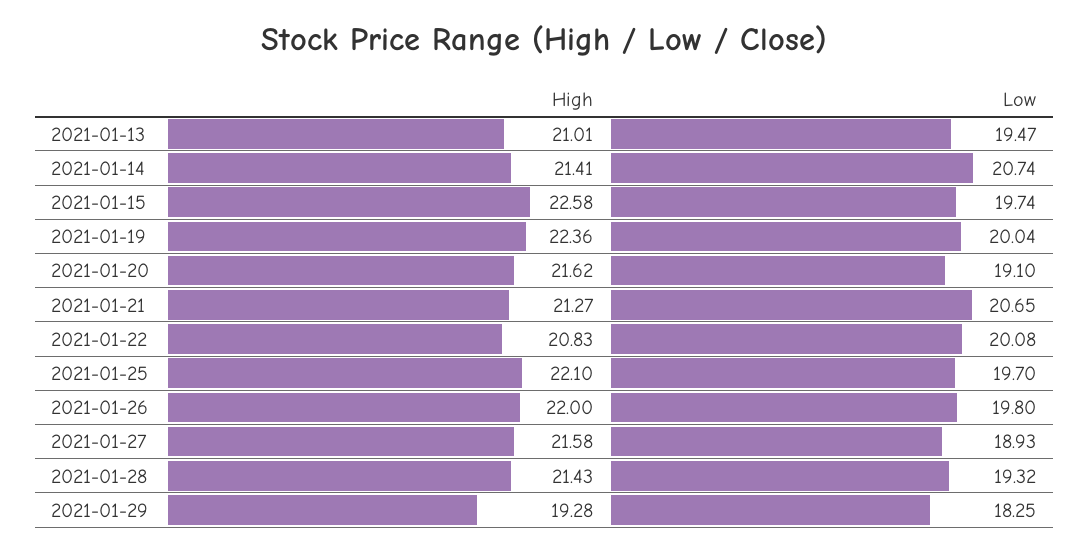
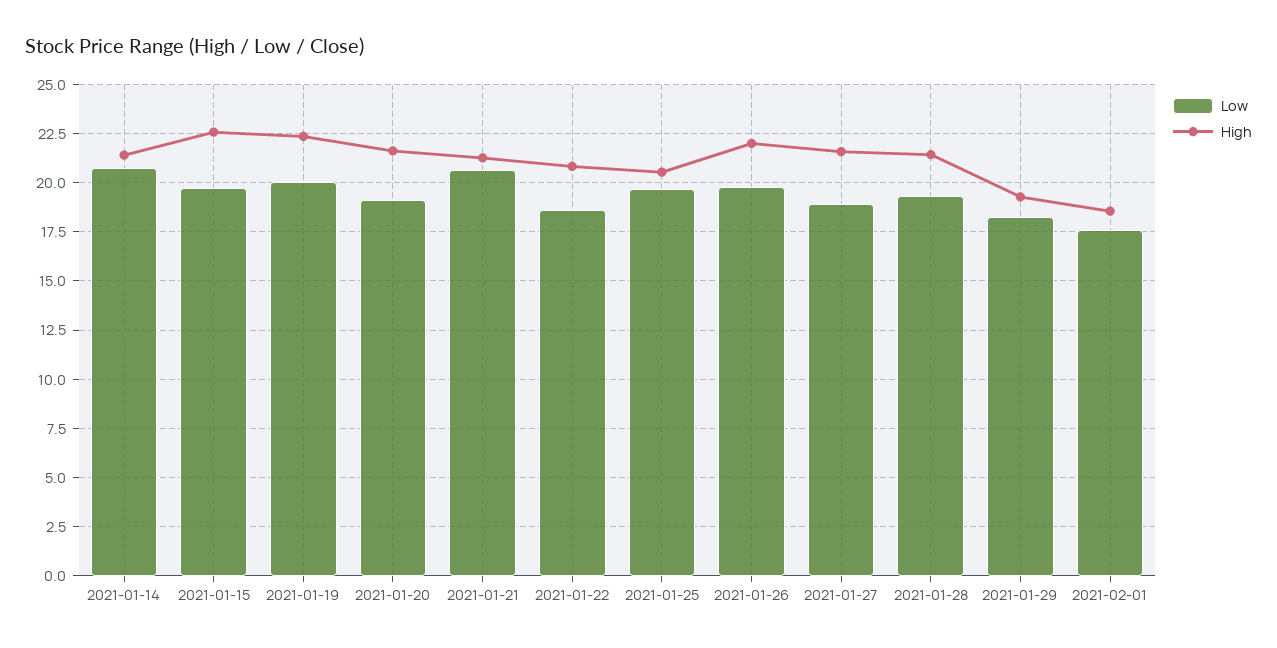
High, 2021-01-13: 21.01 -> none
Low, 2021-01-13: 19.47 -> none
Low, 2021-01-22: 20.08 -> 18.5
High, 2021-01-25: 22.1 -> 20.5
Low, 2021-02-01: none -> 17.5
High, 2021-02-01: none -> 18.5

